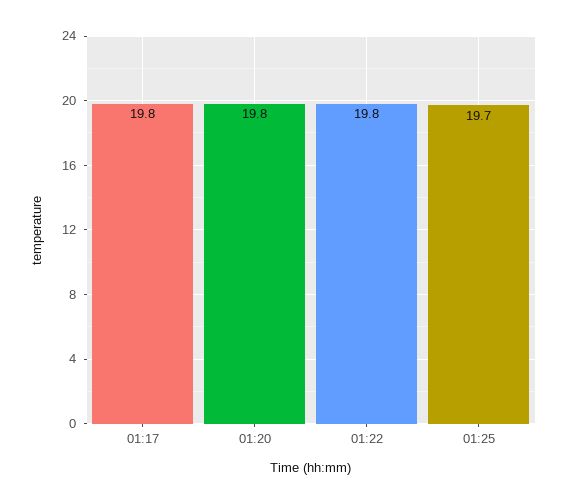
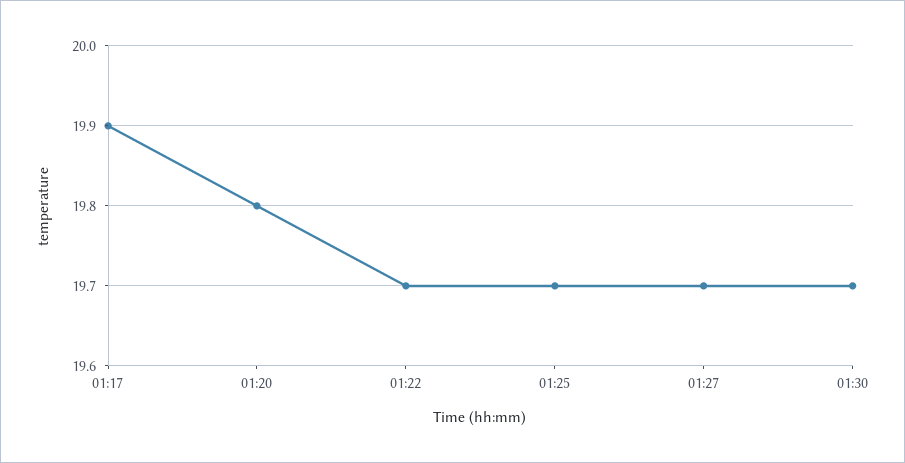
01:17: 19.8 -> 19.9
01:22: 19.8 -> 19.7
01:27: none -> 19.7
01:30: none -> 19.7

